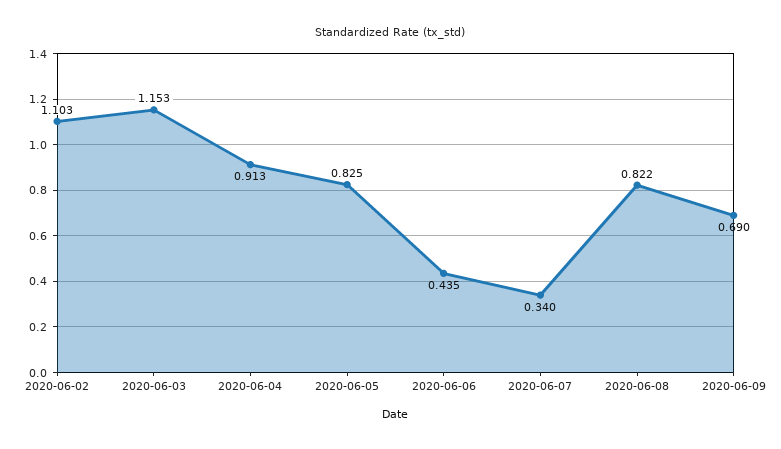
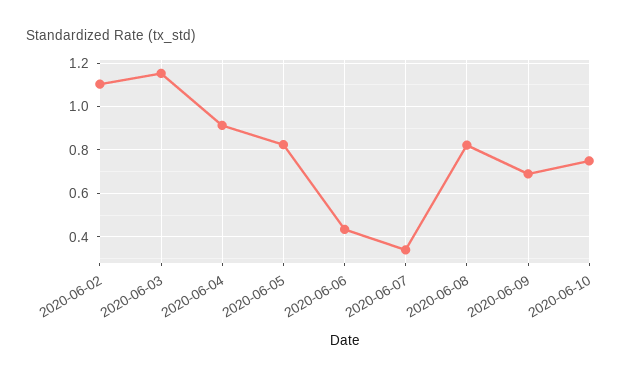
2020-06-10: none -> 0.75

